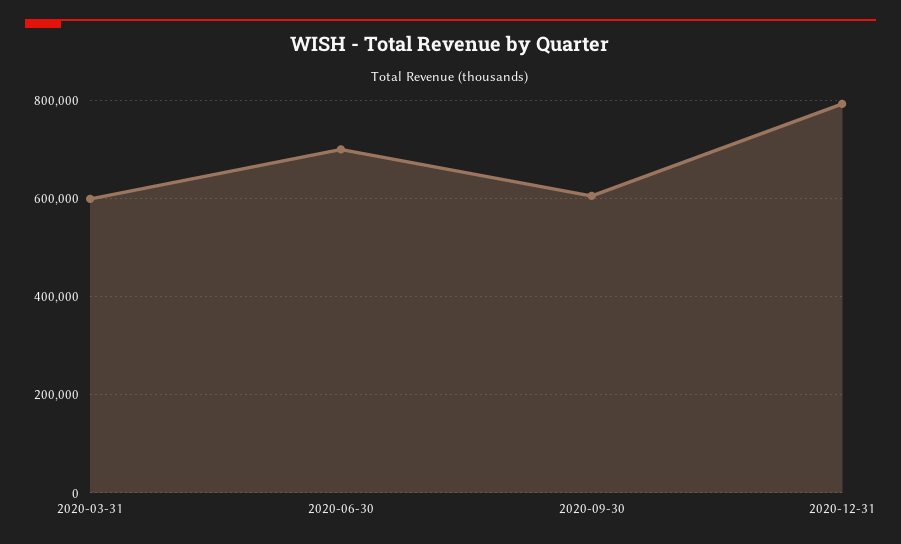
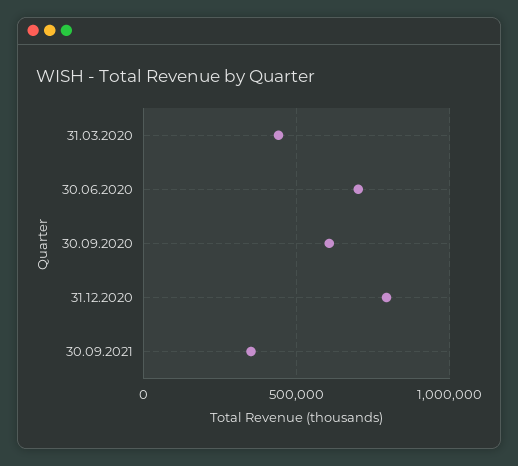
2020-03-31: 600000 -> 450000
30.09.2021: none -> 350000

